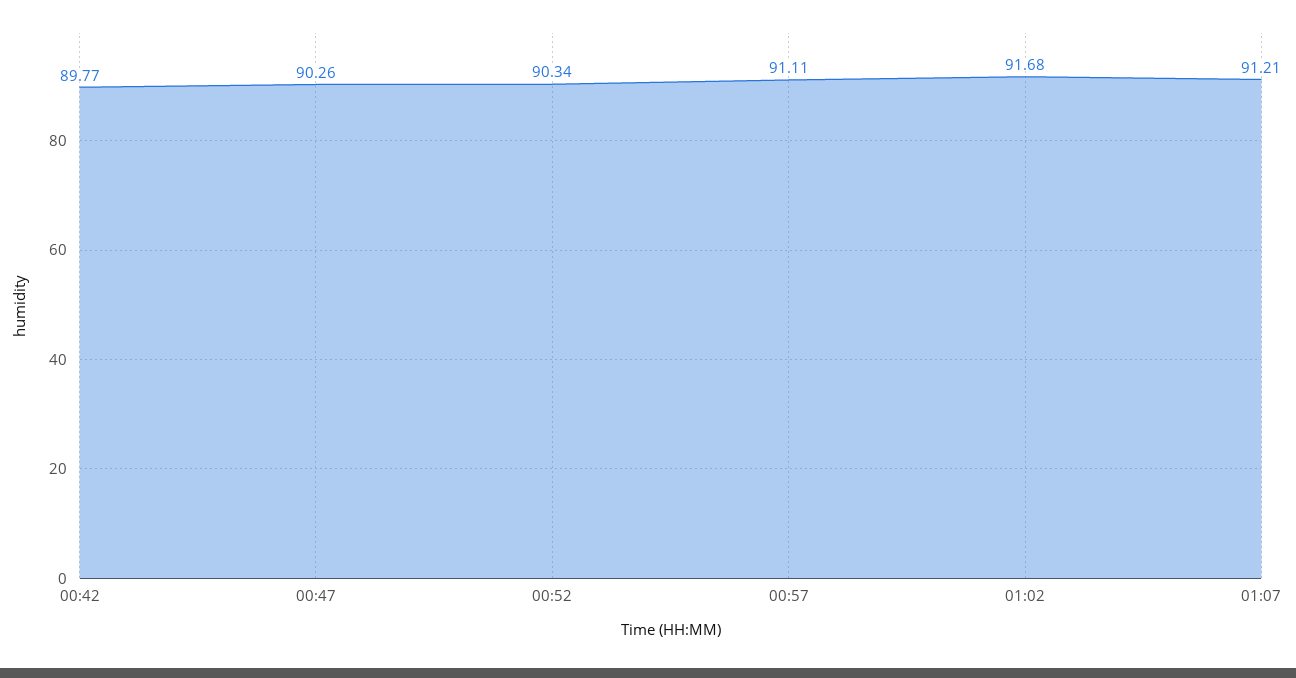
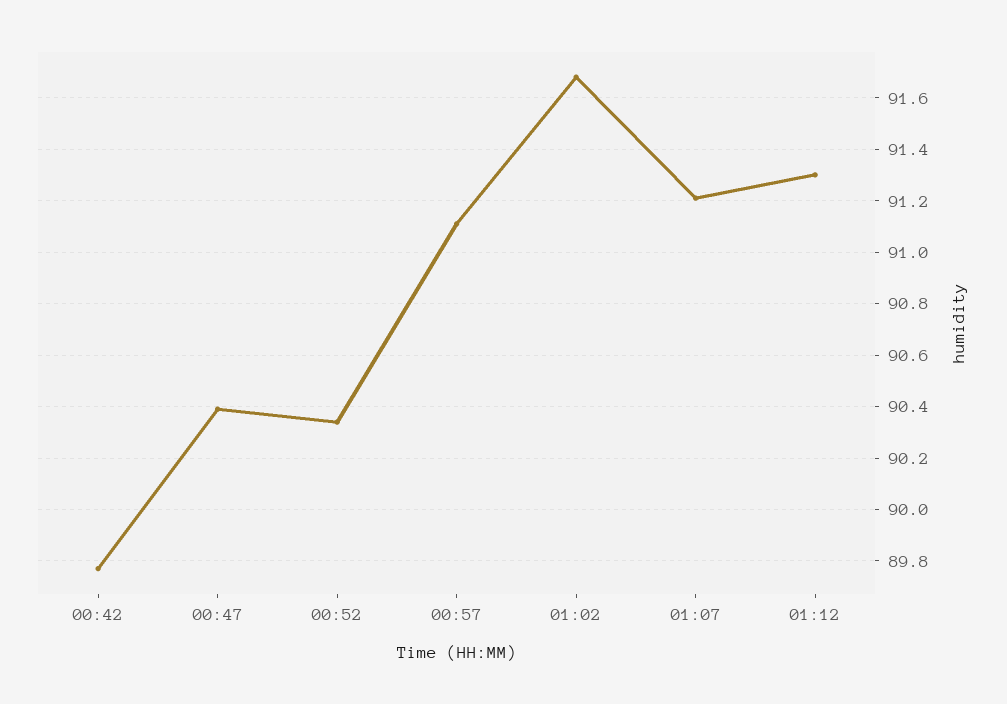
00:47: 90.26 -> 90.4
01:12: none -> 91.3

